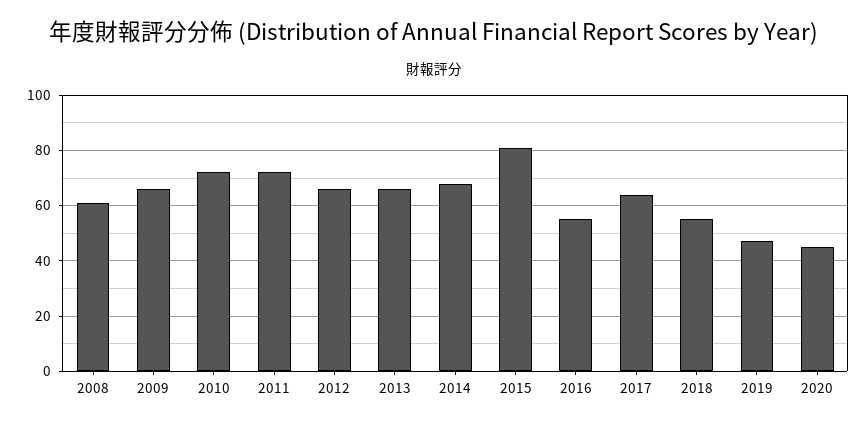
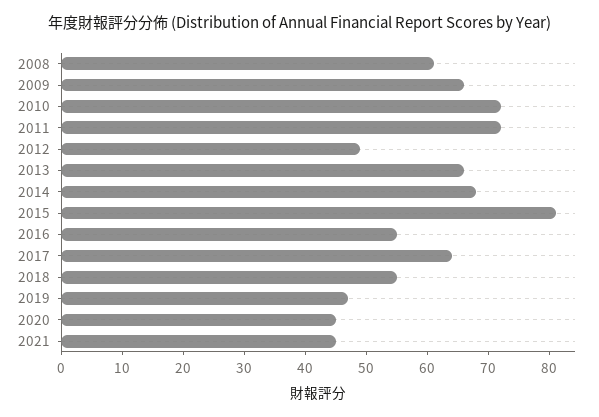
2012: 65 -> 50
2021: none -> 45

